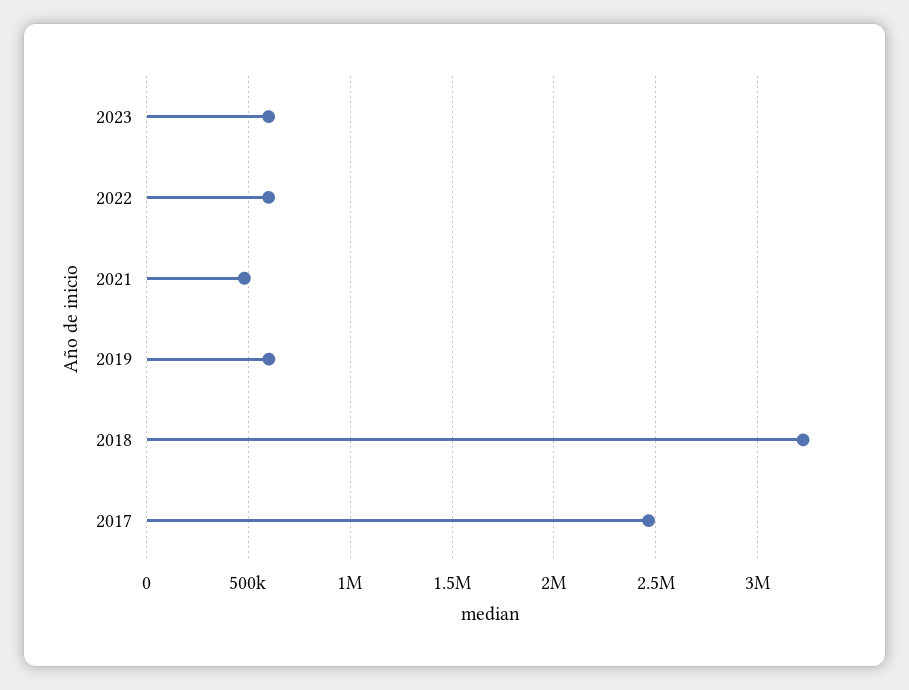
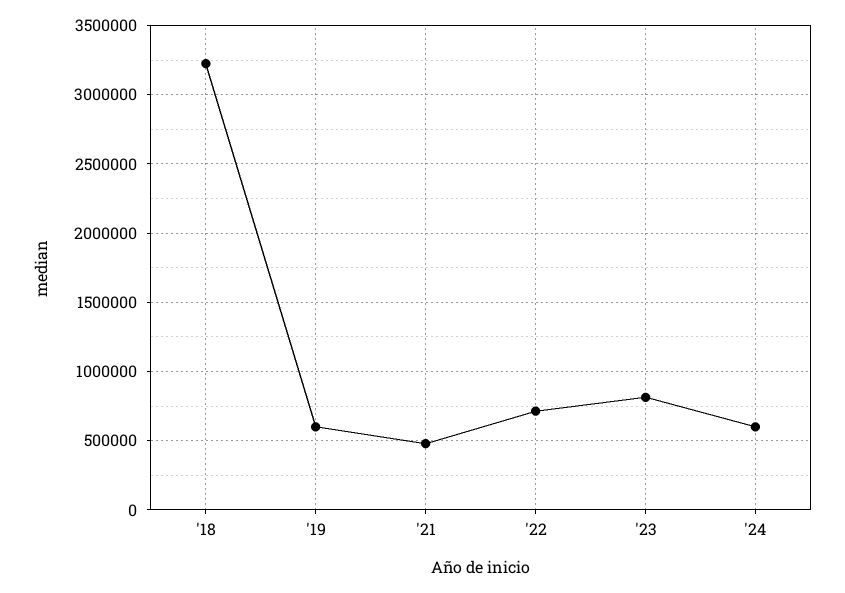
2023: 600000 -> 800000
2022: 600000 -> 700000
2017: 2450000 -> none
'24: none -> 600000

